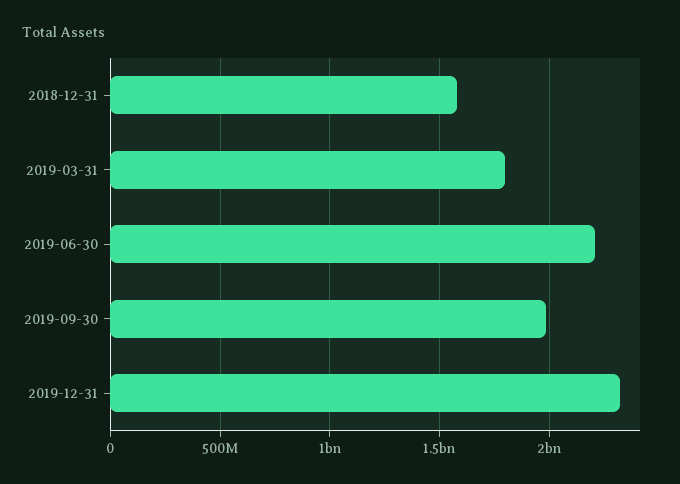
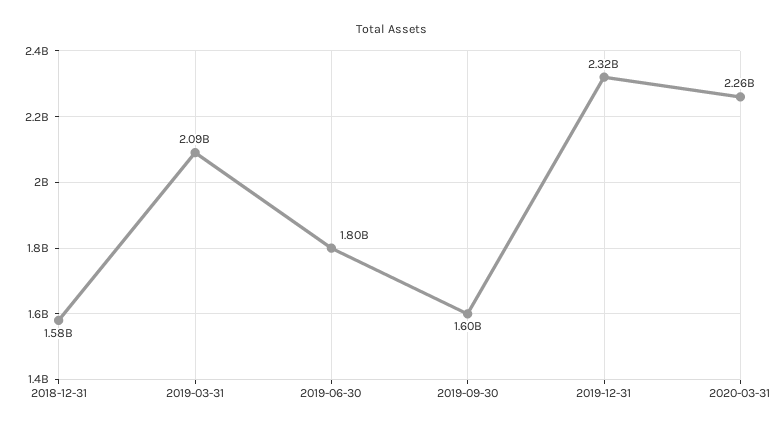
2019-03-31: 1800000000 -> 2090000000
2019-06-30: 2200000000 -> 1800000000
2019-09-30: 2000000000 -> 1600000000
2020-03-31: none -> 2260000000

